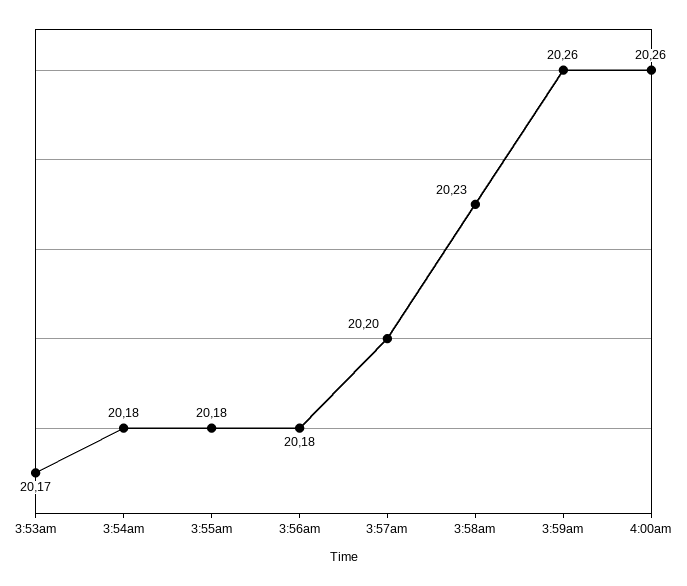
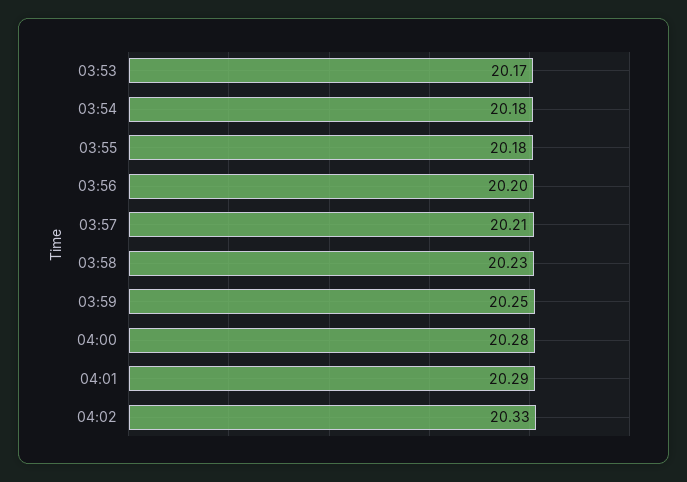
3:56am: 20.18 -> 20.2
3:57am: 20.2 -> 20.21
3:59am: 20.26 -> 20.25
4:00am: 20.26 -> 20.28
04:01: none -> 20.29
04:02: none -> 20.33

